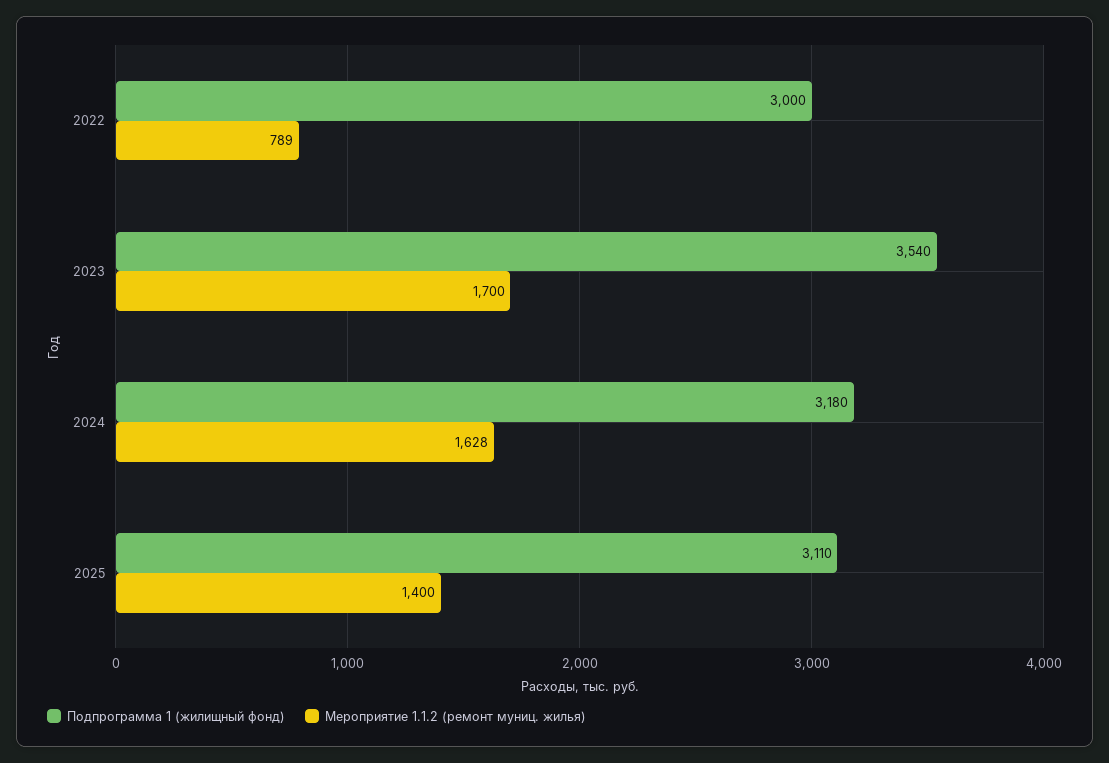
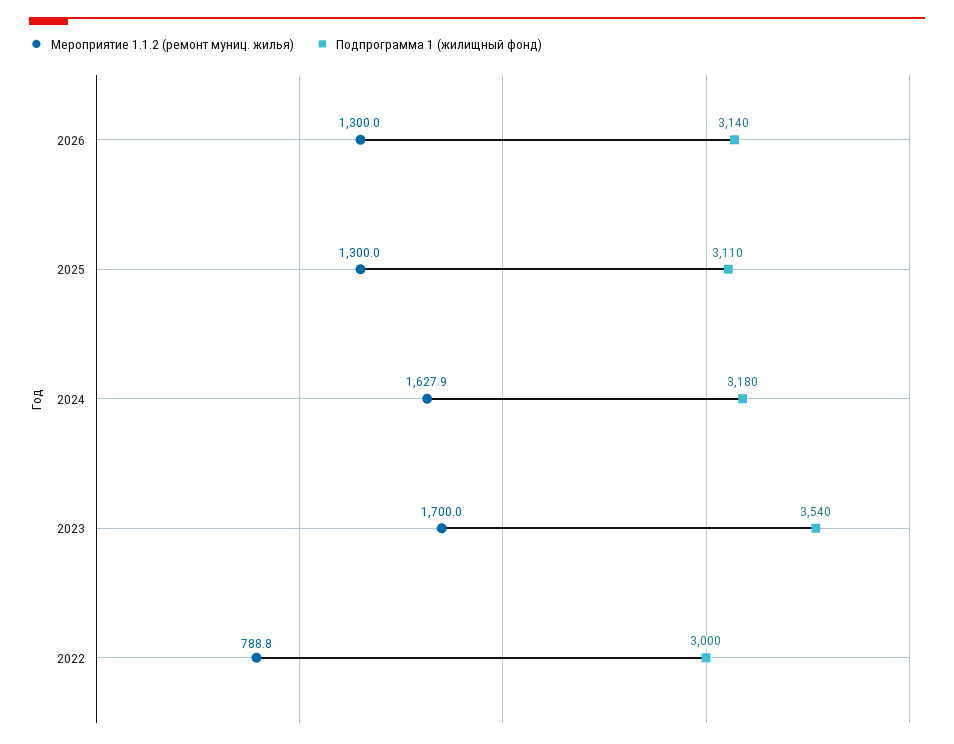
Мероприятие 1.1.2 (ремонт муниц. жилья), 2025: 1400 -> 1300
Мероприятие 1.1.2 (ремонт муниц. жилья), 2026: none -> 1300
Подпрограмма 1 (жилищный фонд), 2026: none -> 3140

